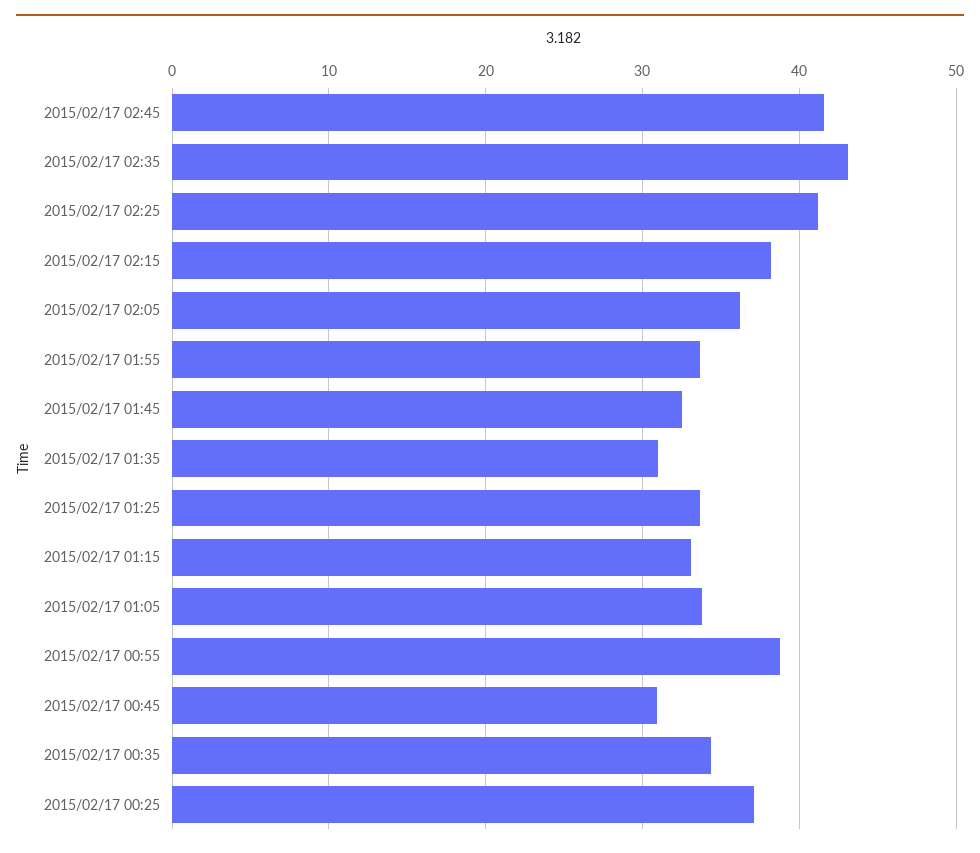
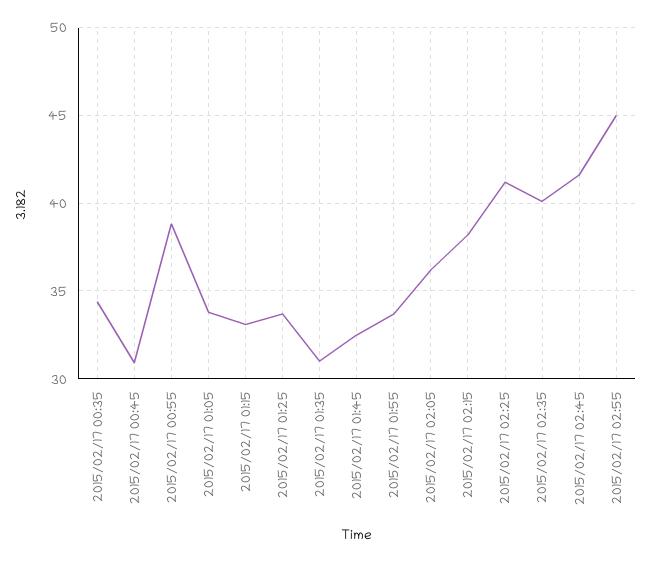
2015/02/17 02:35: 43 -> 40
2015/02/17 00:25: 37 -> none
2015/02/17 02:55: none -> 45

